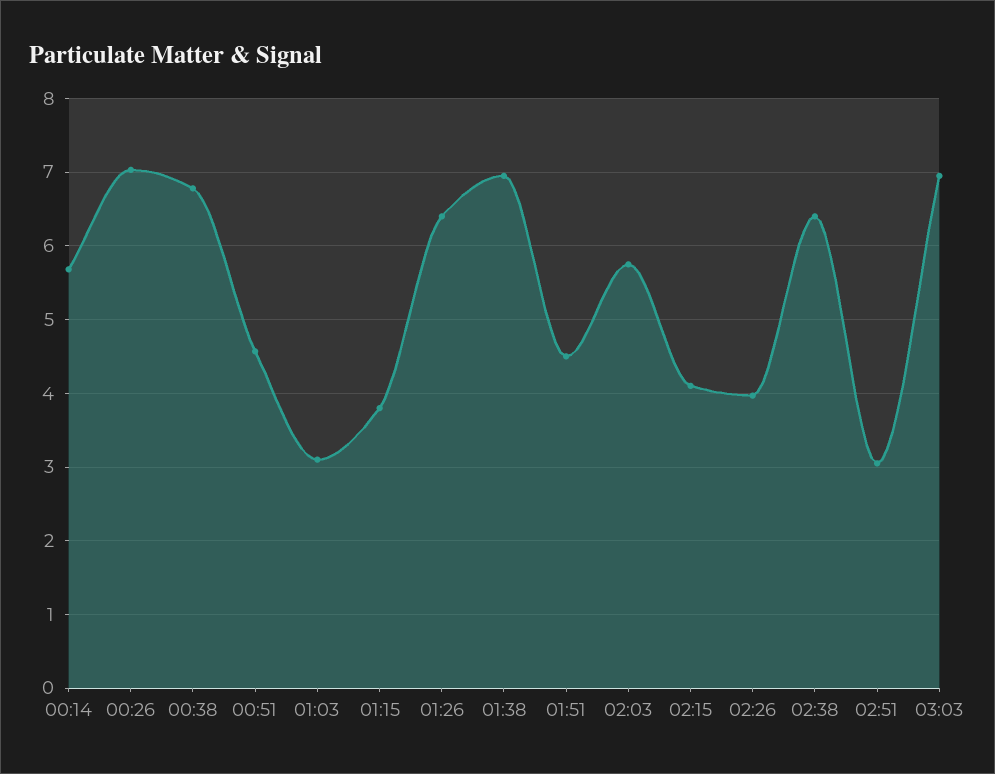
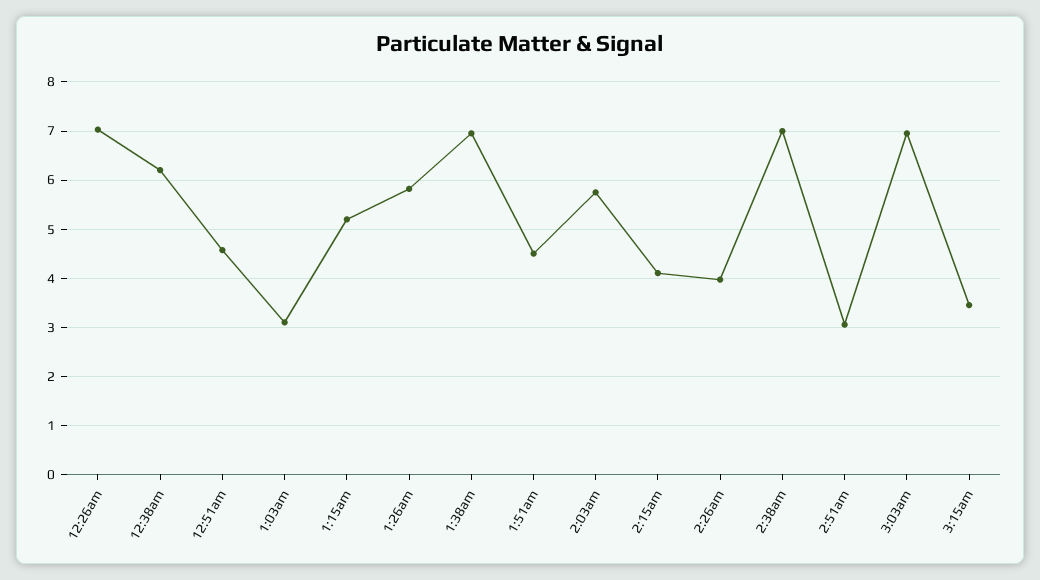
00:14: 5.7 -> none
00:38: 6.8 -> 6.2
01:15: 3.8 -> 5.2
01:26: 6.4 -> 5.8
02:38: 6.4 -> 7
3:15am: none -> 3.4

